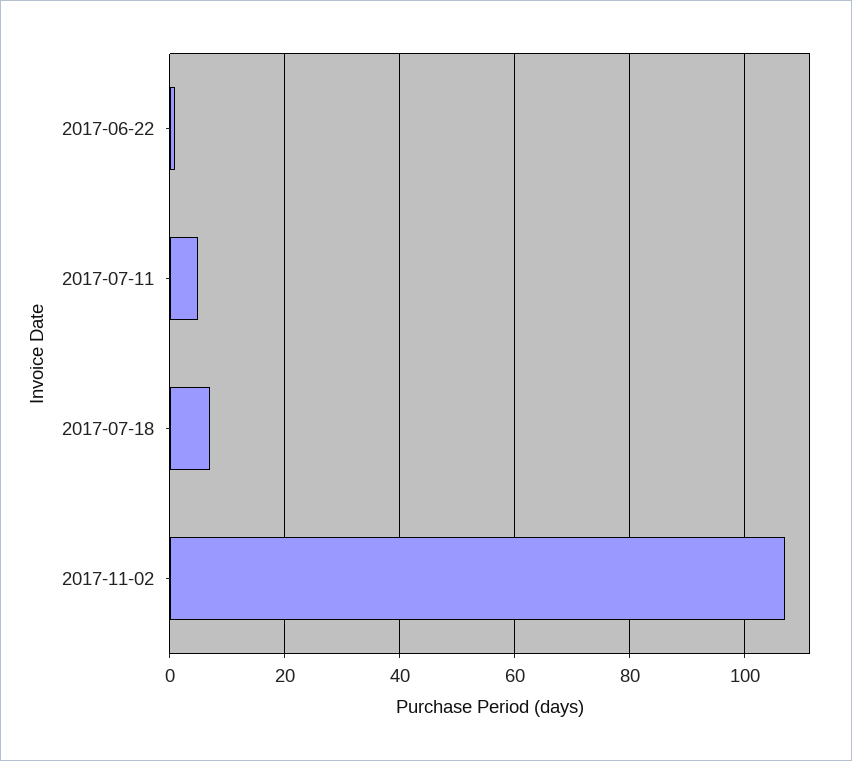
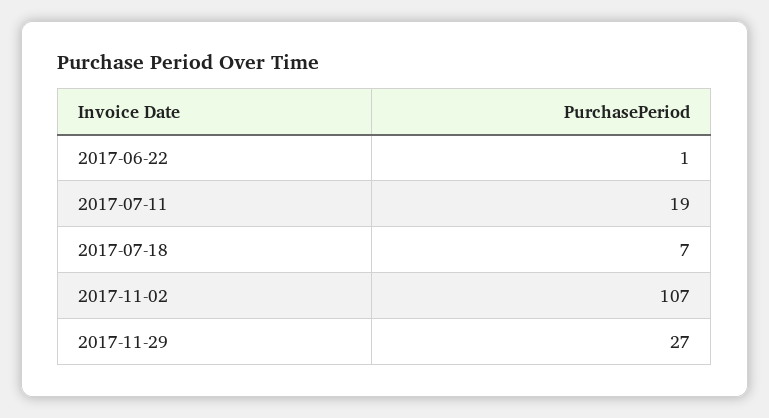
2017-07-11: 5 -> 19
2017-11-29: none -> 27

